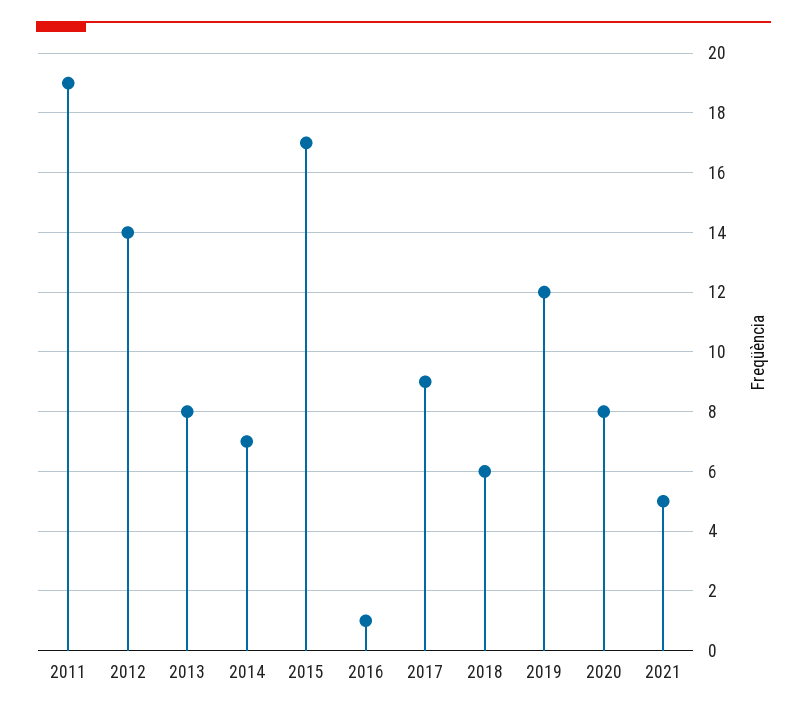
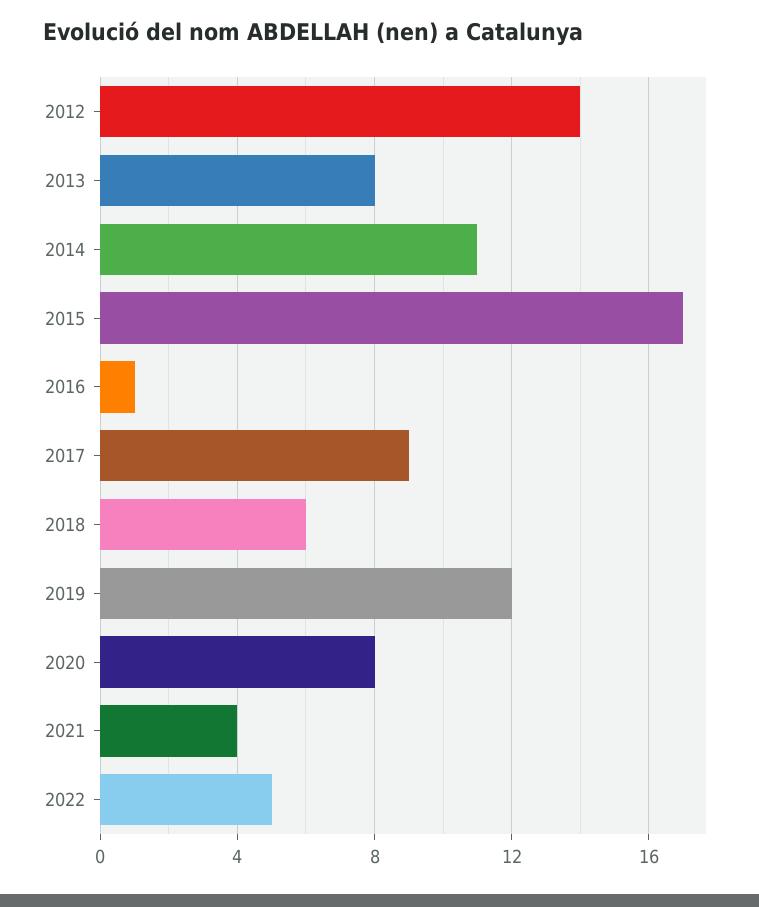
2011: 19 -> none
2014: 7 -> 11
2021: 5 -> 4
2022: none -> 5

